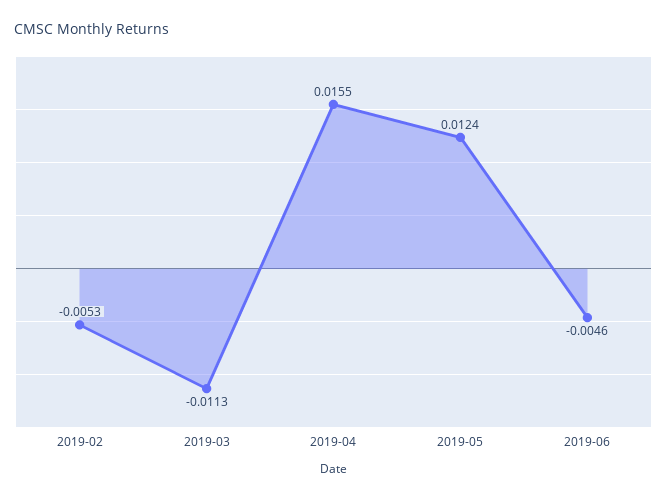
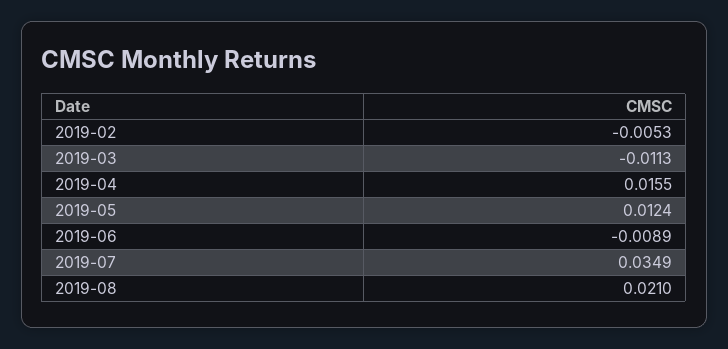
2019-06: -0.0046 -> -0.0089
2019-07: none -> 0.0349
2019-08: none -> 0.021

